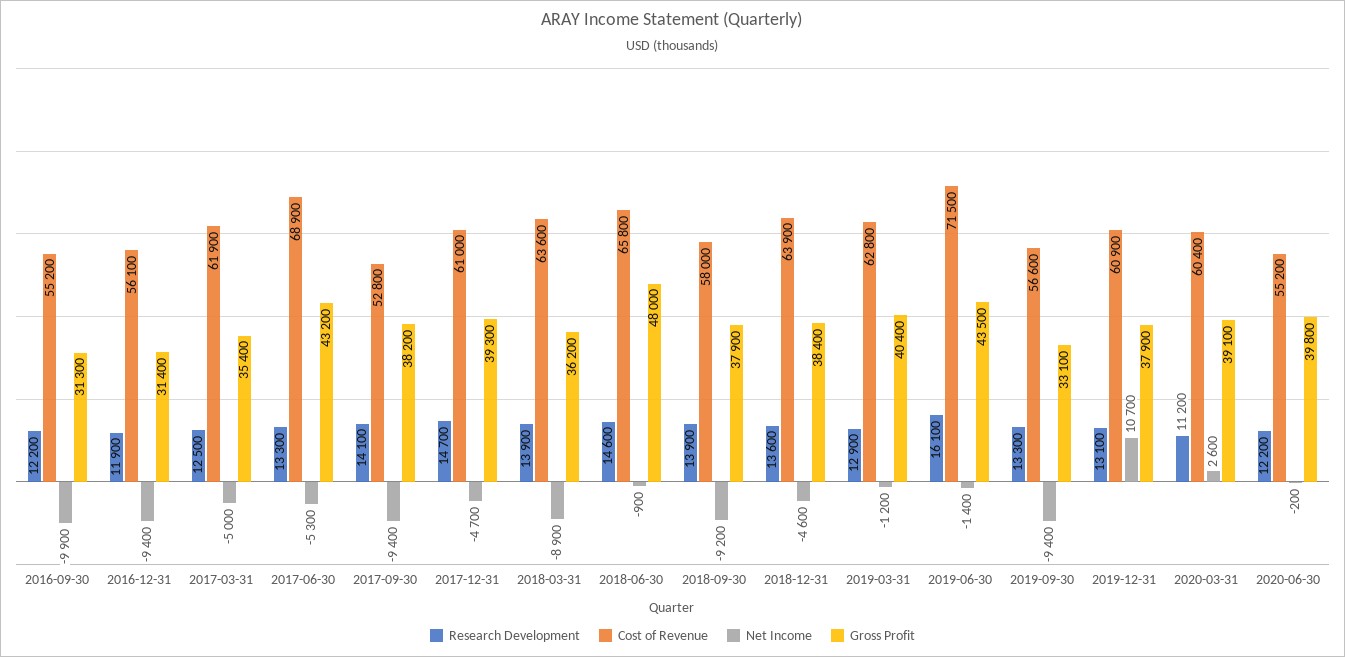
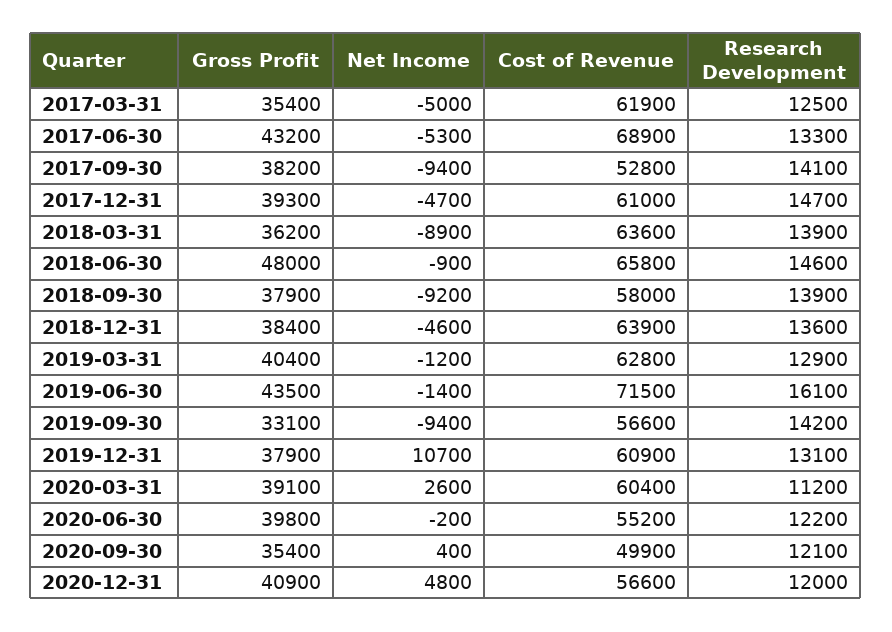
Research Development, 2016-09-30: 12200 -> none
Cost of Revenue, 2016-09-30: 55200 -> none
Net Income, 2016-09-30: -9900 -> none
Gross Profit, 2016-09-30: 31300 -> none
Research Development, 2016-12-31: 11900 -> none
Cost of Revenue, 2016-12-31: 56100 -> none
Net Income, 2016-12-31: -9400 -> none
Gross Profit, 2016-12-31: 31400 -> none
Research Development, 2019-09-30: 13300 -> 14200
Gross Profit, 2020-09-30: none -> 35400
Net Income, 2020-09-30: none -> 400
Cost of Revenue, 2020-09-30: none -> 49900
Research Development, 2020-09-30: none -> 12100
Gross Profit, 2020-12-31: none -> 40900
Net Income, 2020-12-31: none -> 4800
Cost of Revenue, 2020-12-31: none -> 56600
Research Development, 2020-12-31: none -> 12000

